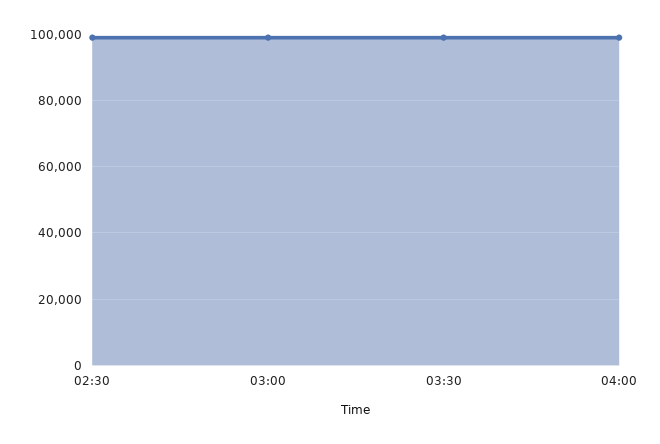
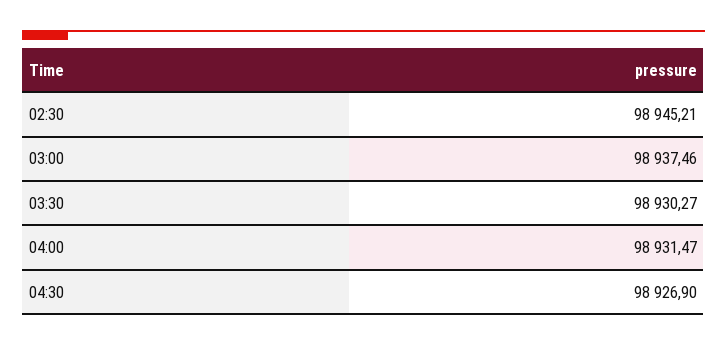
04:30: none -> 98926.9

